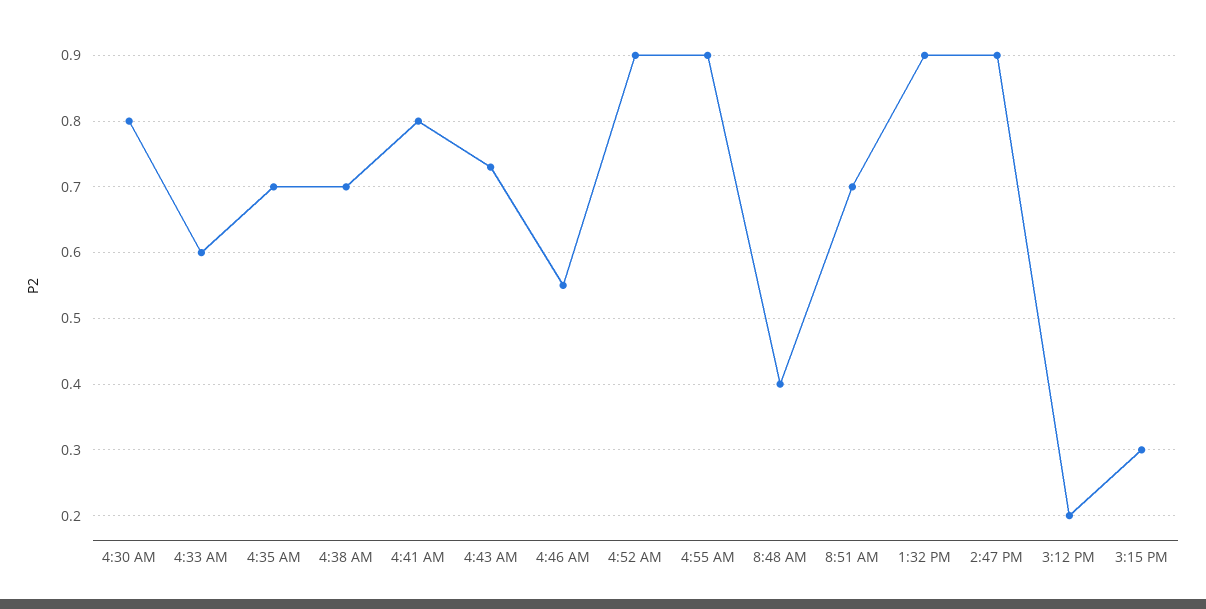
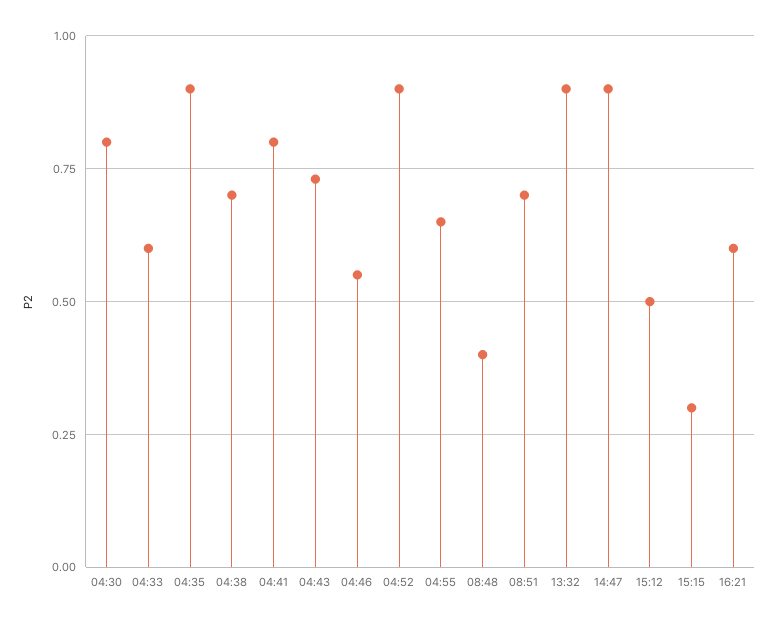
4:35 AM: 0.7 -> 0.9
4:55 AM: 0.9 -> 0.65
3:12 PM: 0.2 -> 0.5
16:21: none -> 0.6

